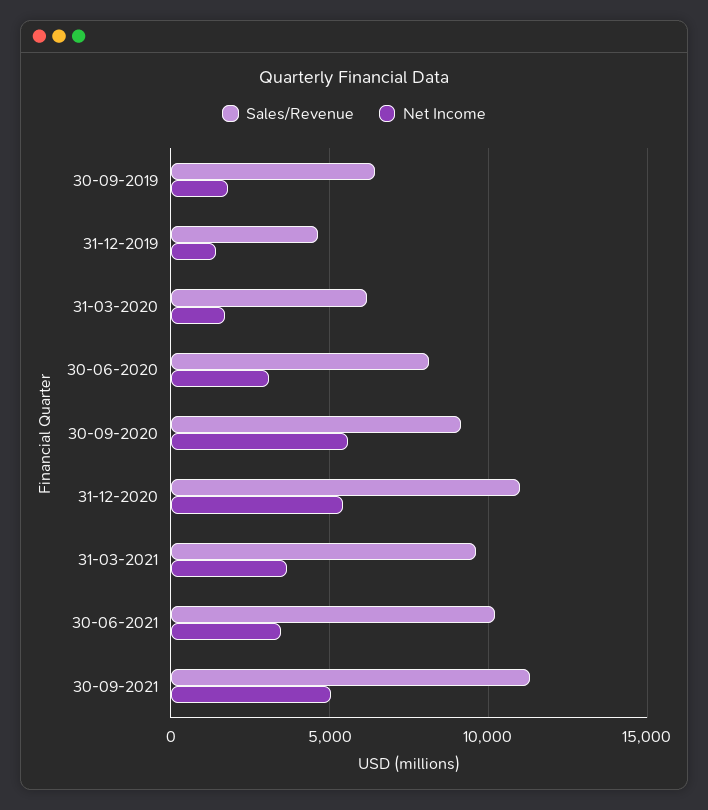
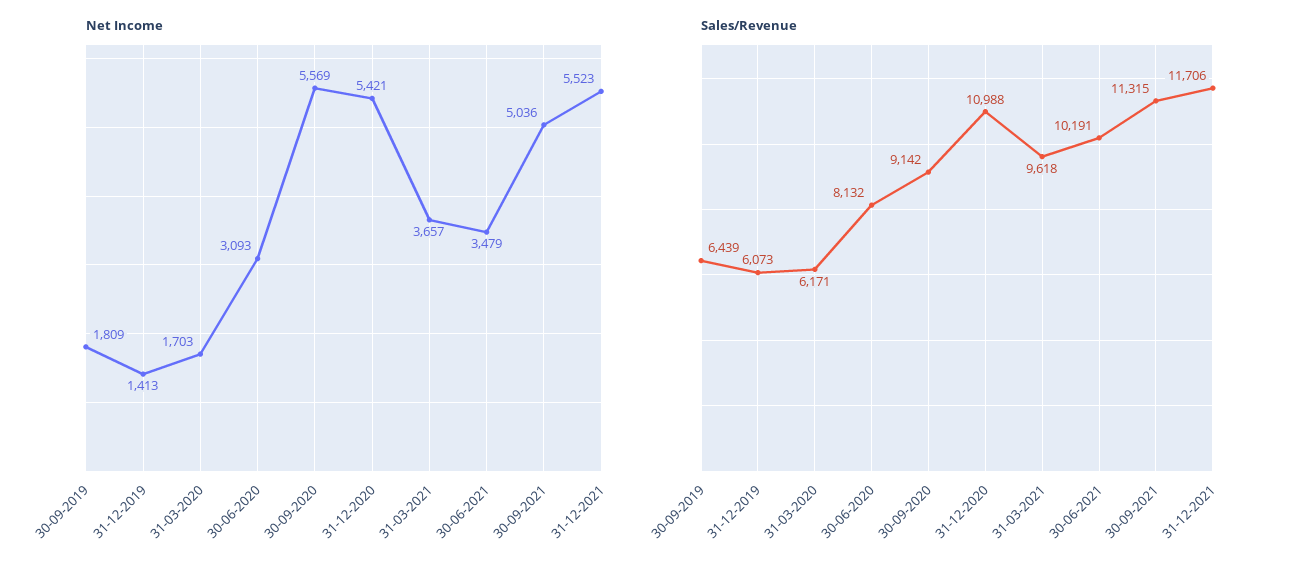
Sales/Revenue, 31-12-2019: 4500 -> 6073
Net Income, 31-12-2021: none -> 5523
Sales/Revenue, 31-12-2021: none -> 11706

